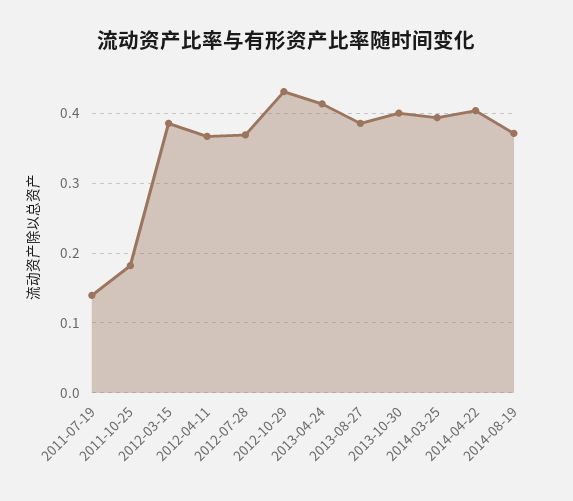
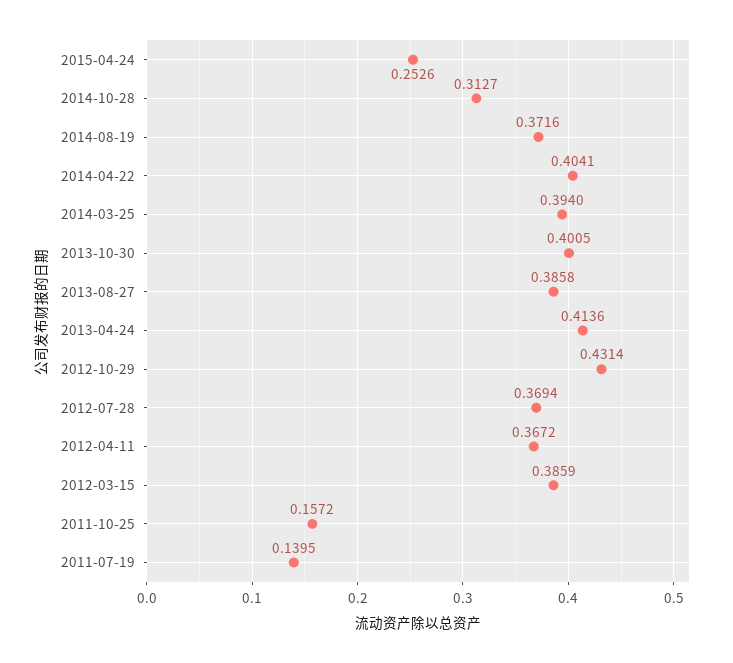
2011-10-25: 0.18 -> 0.1572
2015-04-24: none -> 0.2526
2014-10-28: none -> 0.3127

